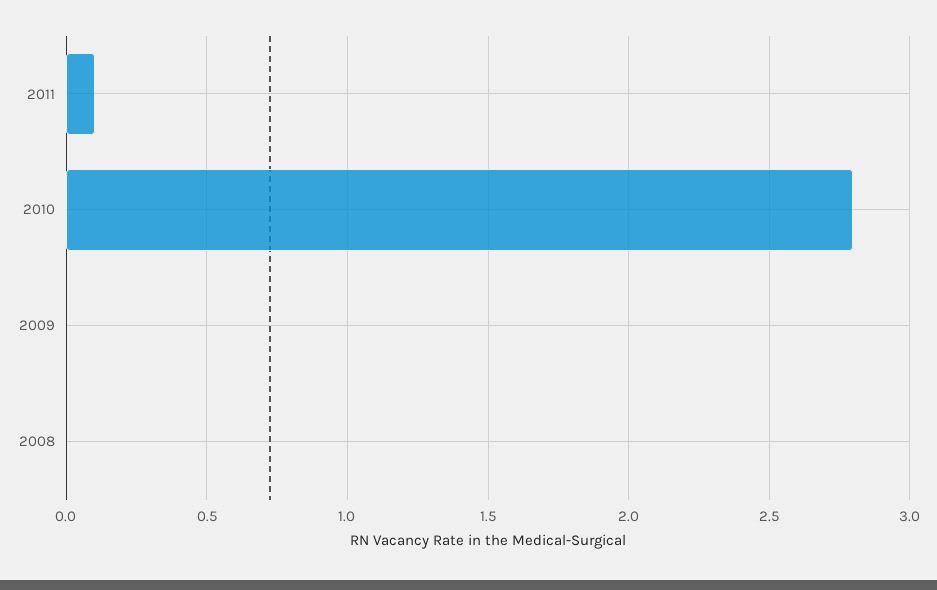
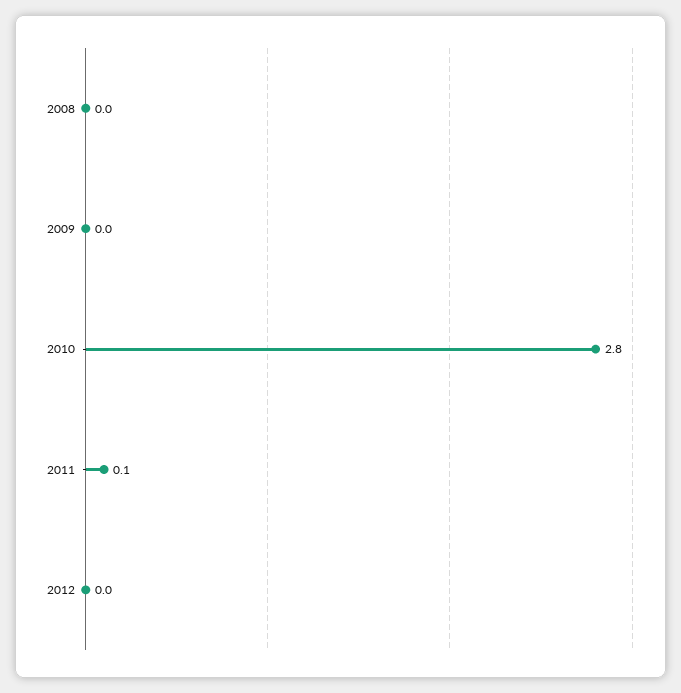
2012: none -> 0

